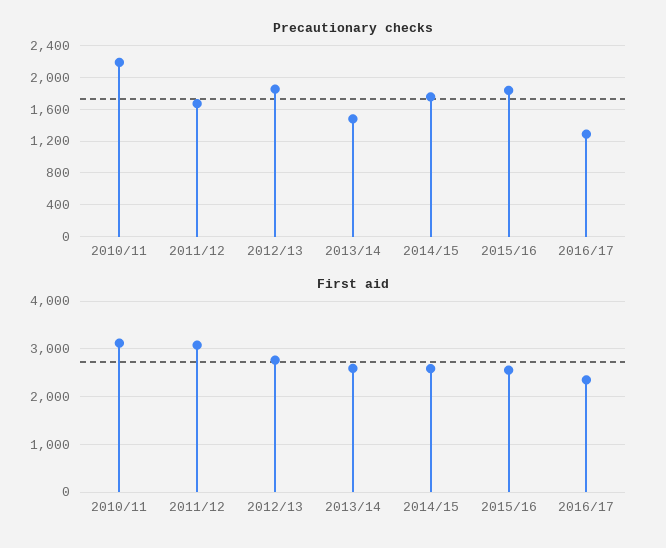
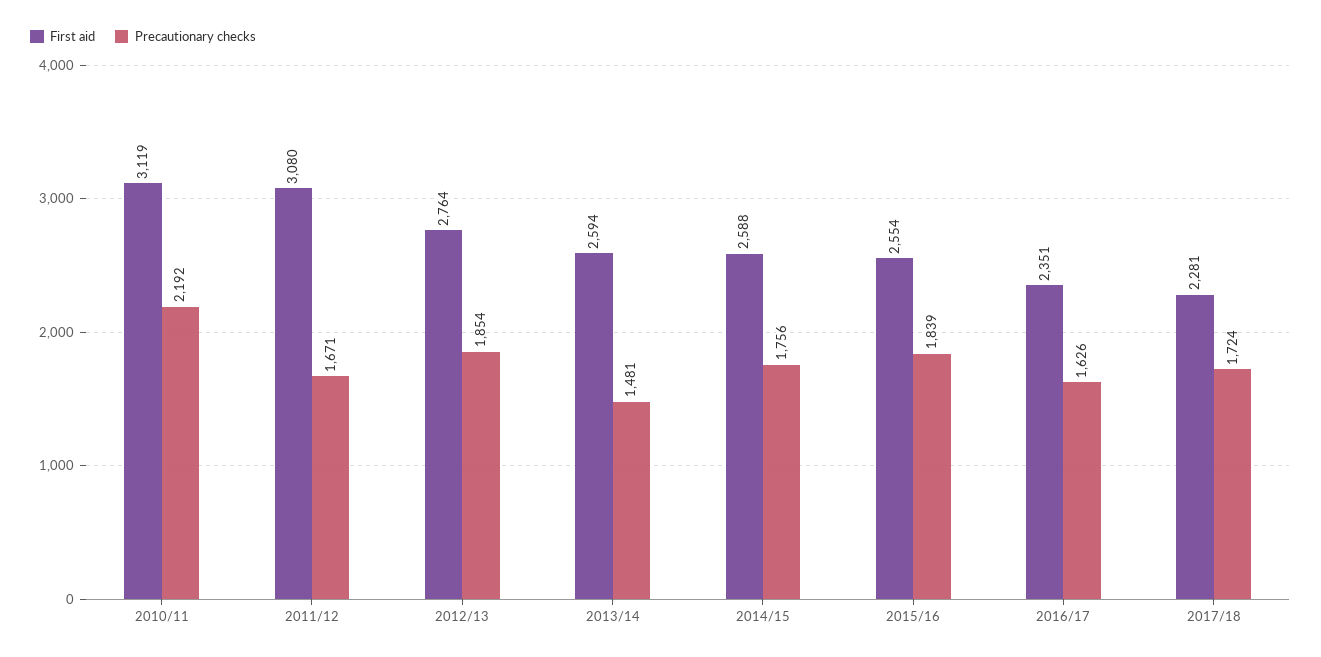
Precautionary checks, 2016/17: 1300 -> 1626
First aid, 2017/18: none -> 2281
Precautionary checks, 2017/18: none -> 1724

